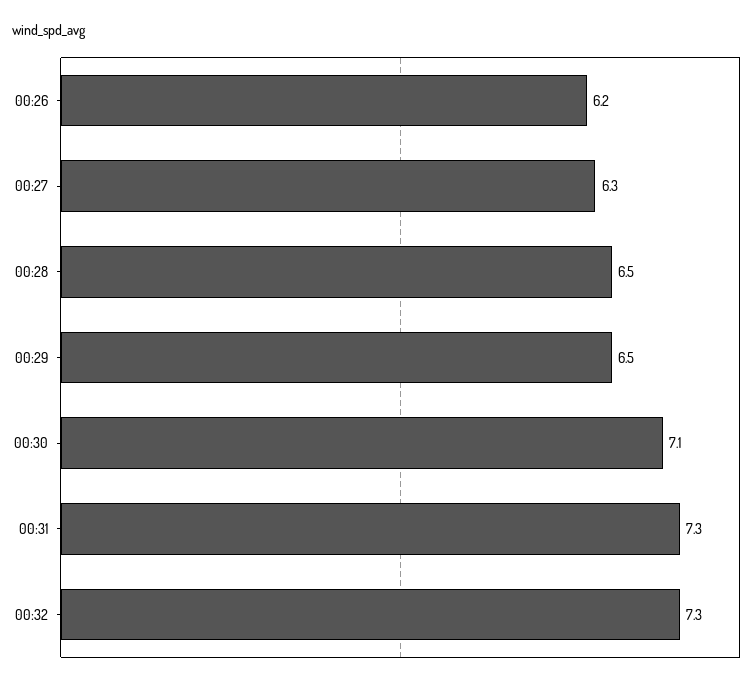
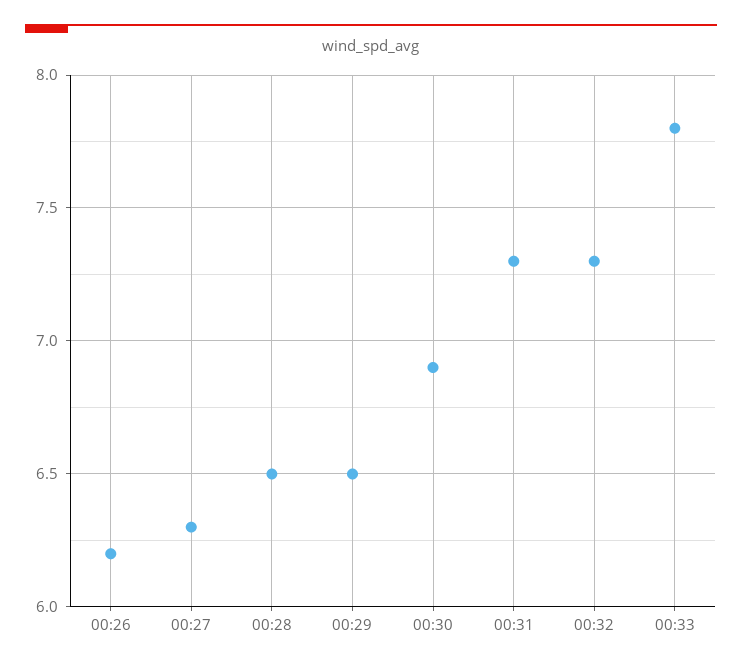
00:30: 7.1 -> 6.9
00:33: none -> 7.8

